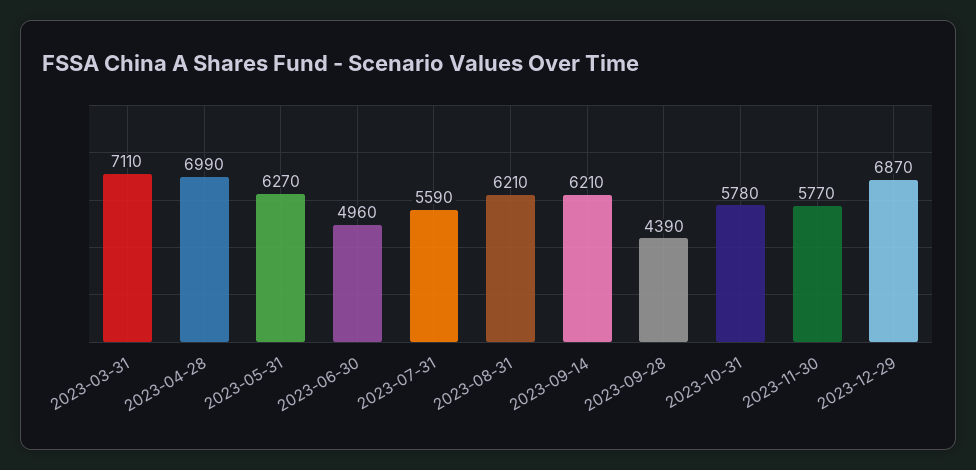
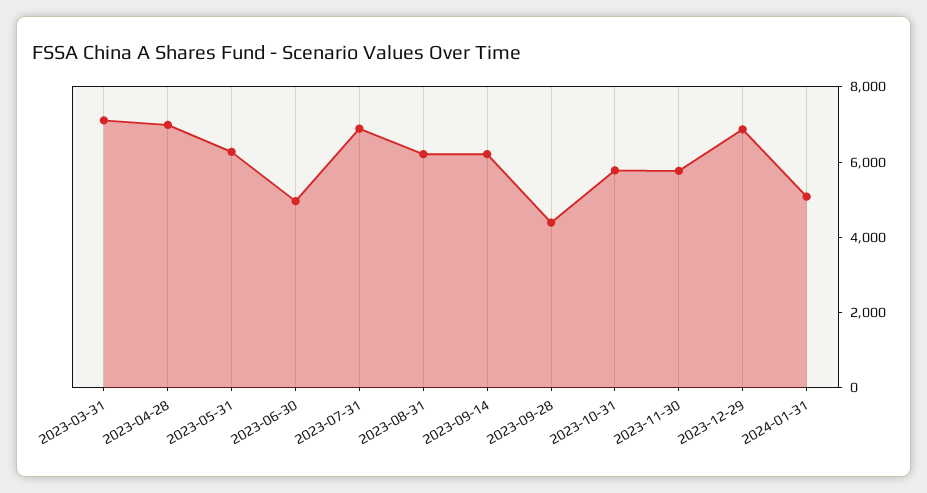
2023-07-31: 5590 -> 7000
2024-01-31: none -> 5000

